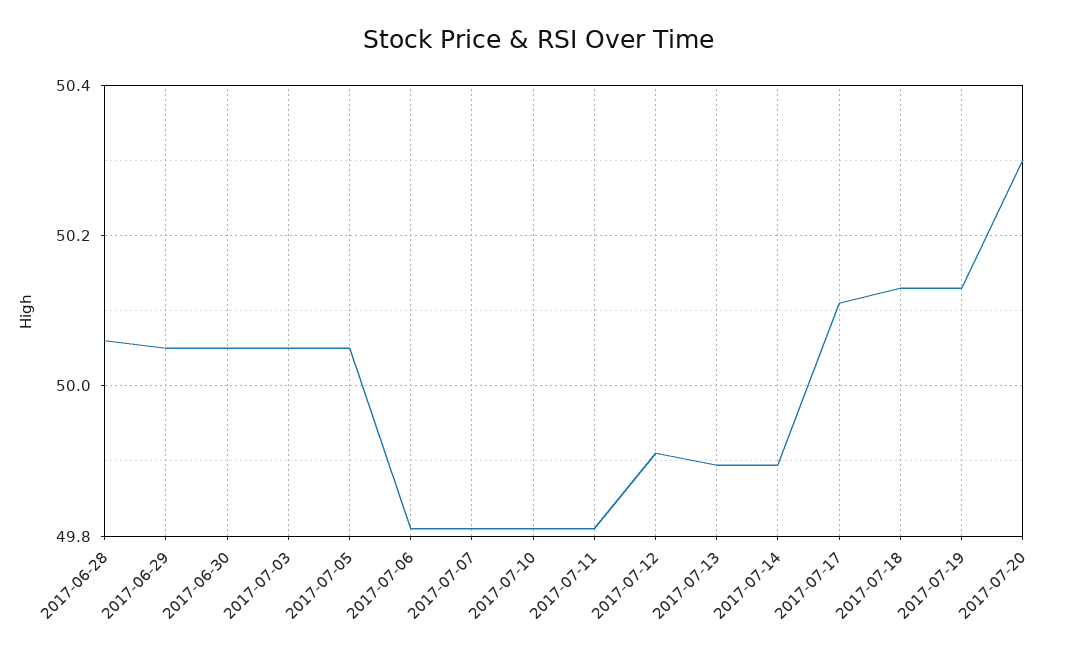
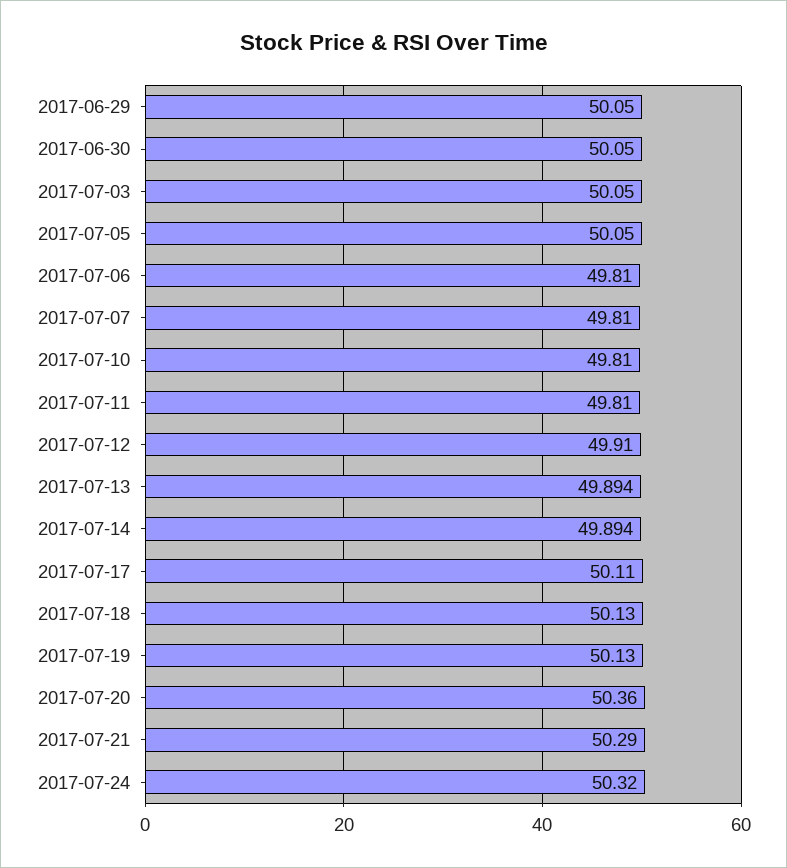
2017-06-28: 50.06 -> none
2017-07-20: 50.3 -> 50.36
2017-07-21: none -> 50.29
2017-07-24: none -> 50.32

